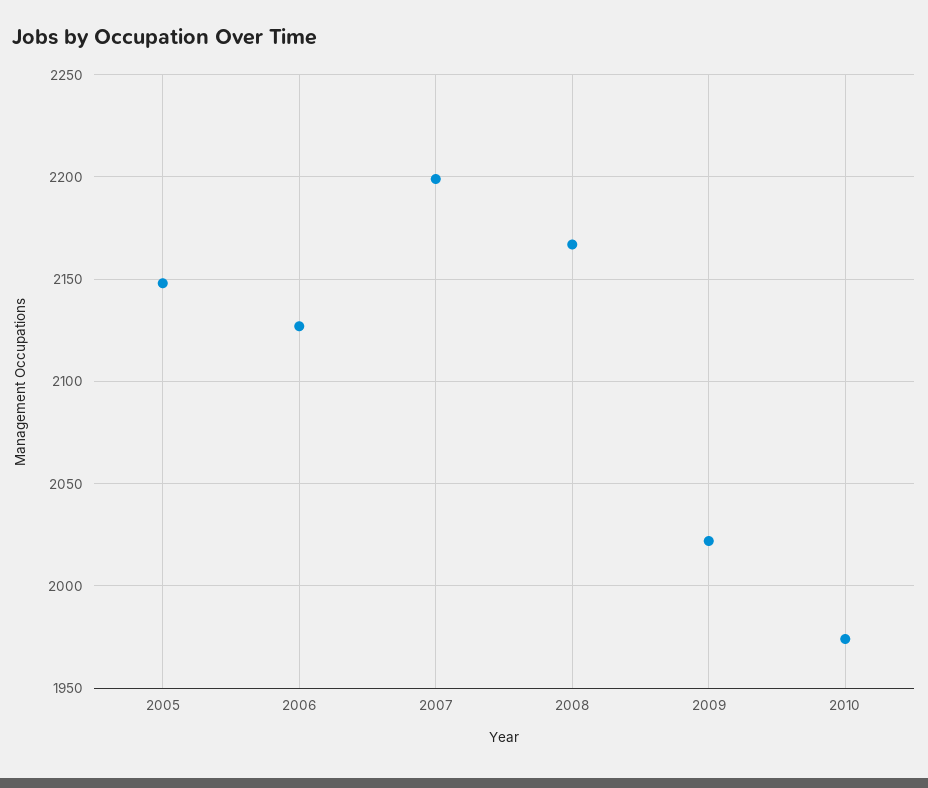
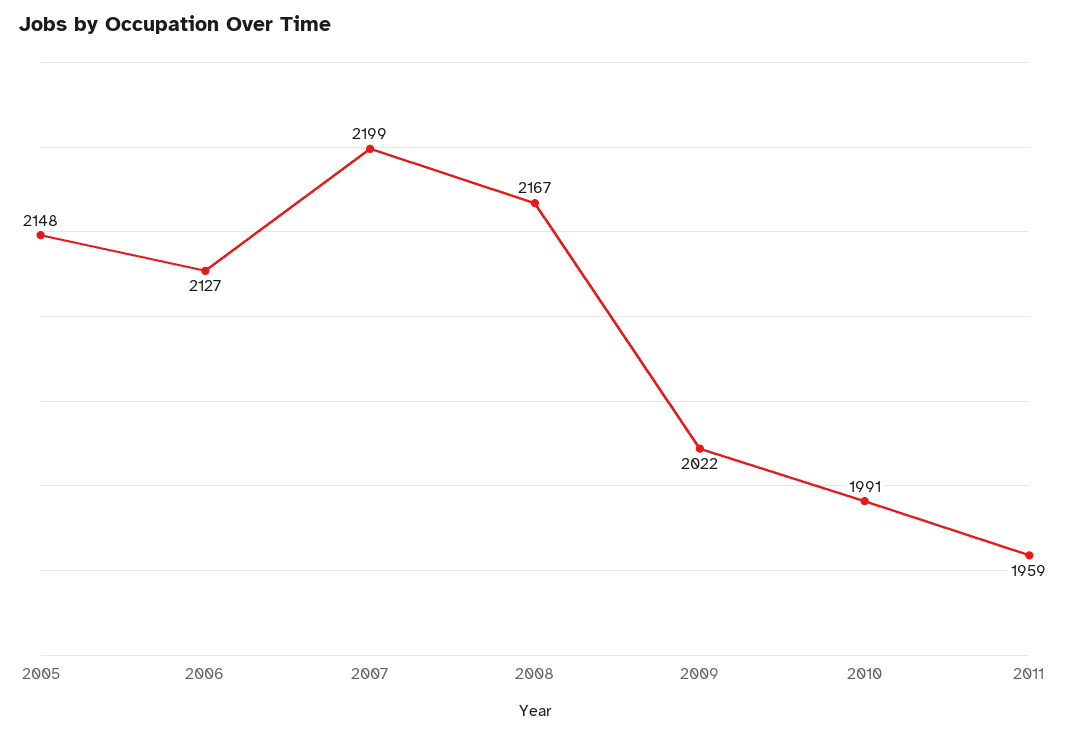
2010: 1975 -> 1991
2011: none -> 1959

